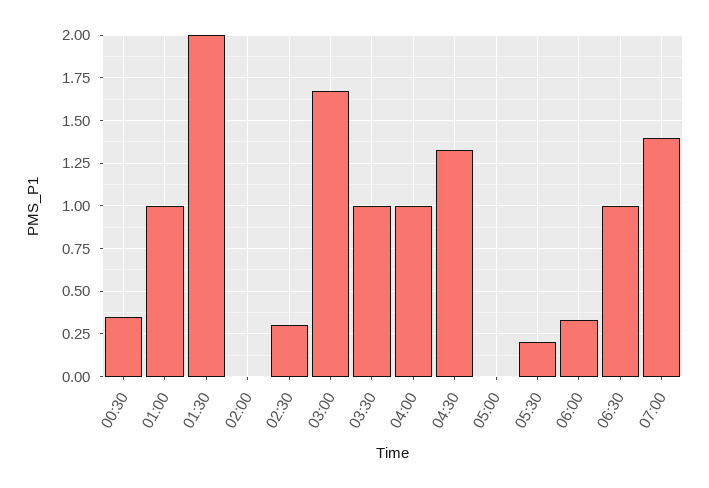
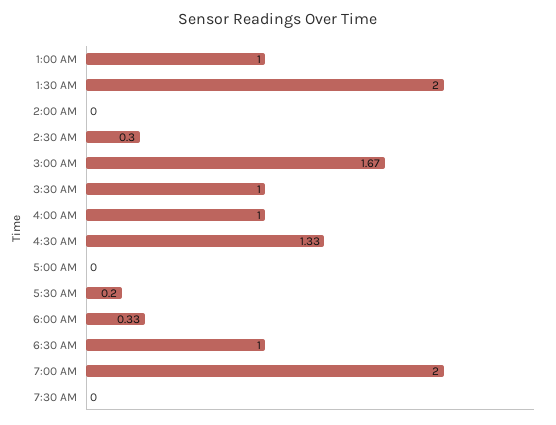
00:30: 0.35 -> none
07:00: 1.4 -> 2
7:30 AM: none -> 0

